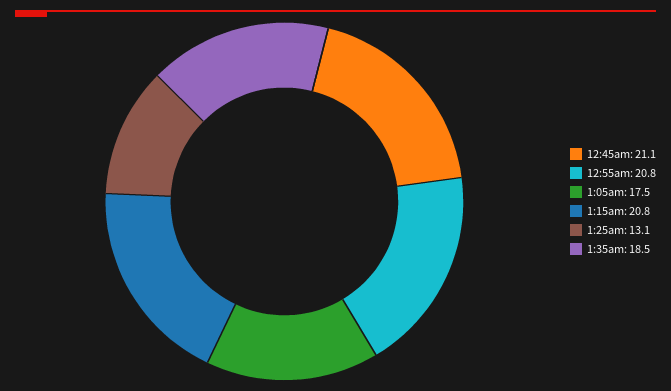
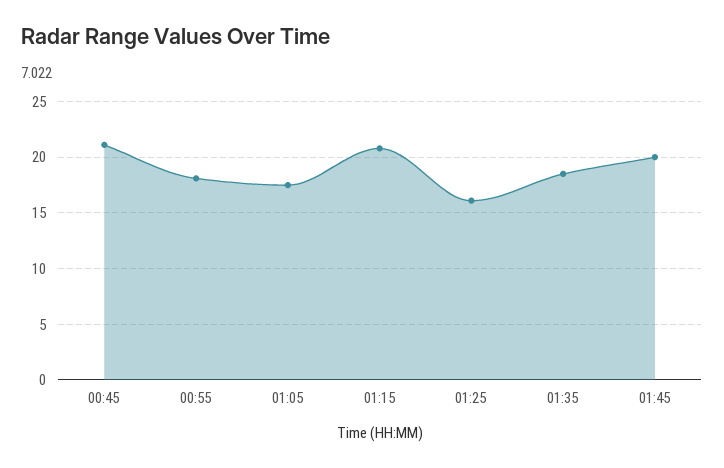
12:55am: 20.8 -> 18
1:25am: 13.1 -> 16
01:45: none -> 20

